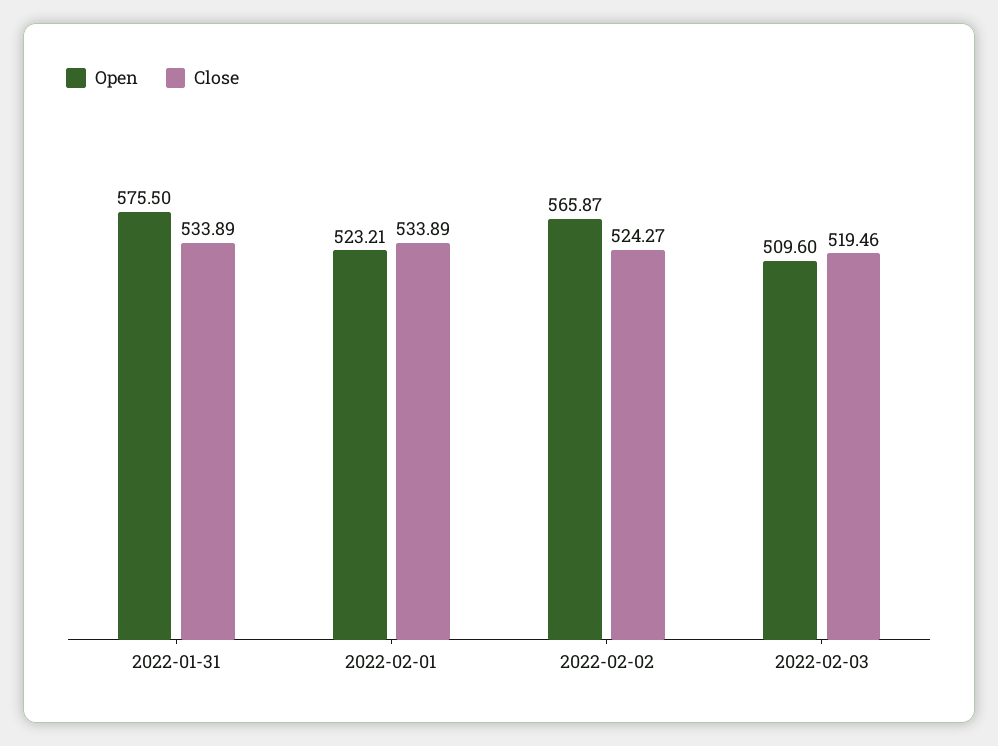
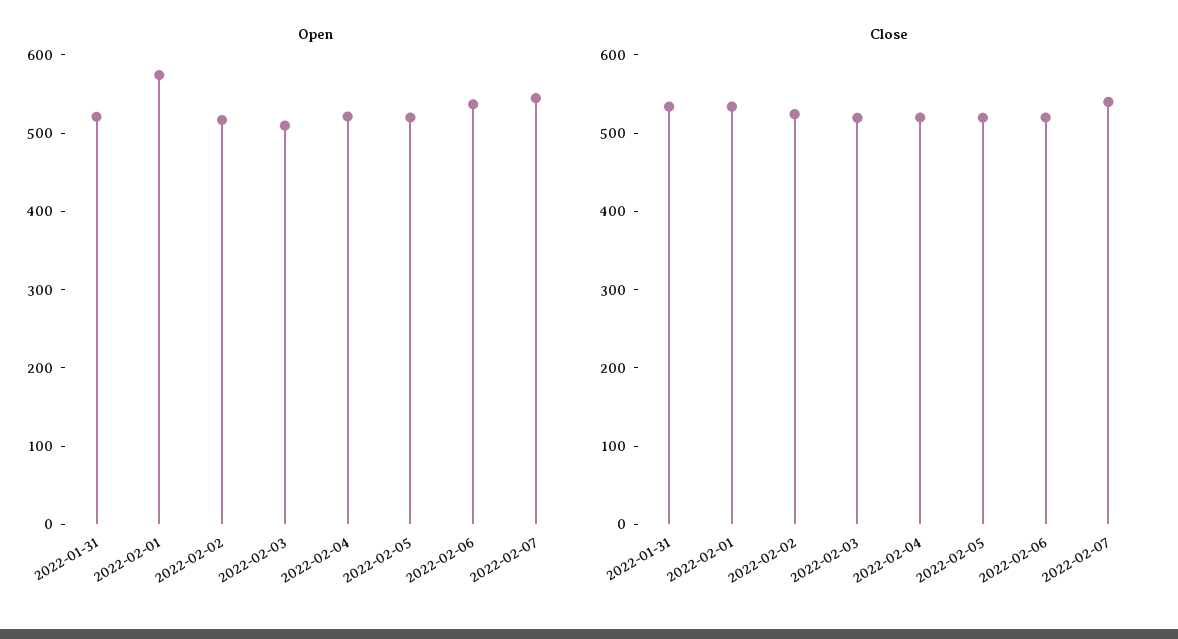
Open, 2022-01-31: 575.5 -> 520
Open, 2022-02-01: 523.21 -> 580
Open, 2022-02-02: 565.87 -> 520
Open, 2022-02-04: none -> 520
Open, 2022-02-05: none -> 520
Open, 2022-02-06: none -> 540
Open, 2022-02-07: none -> 540
Close, 2022-02-04: none -> 520
Close, 2022-02-05: none -> 520
Close, 2022-02-06: none -> 520
Close, 2022-02-07: none -> 540

